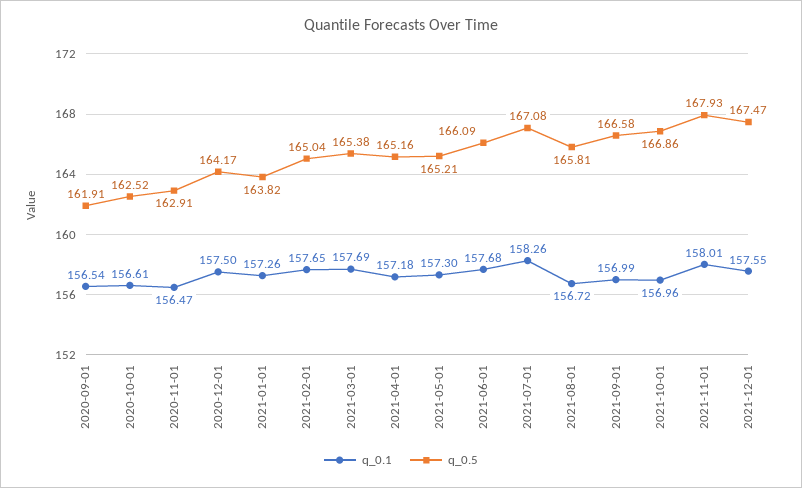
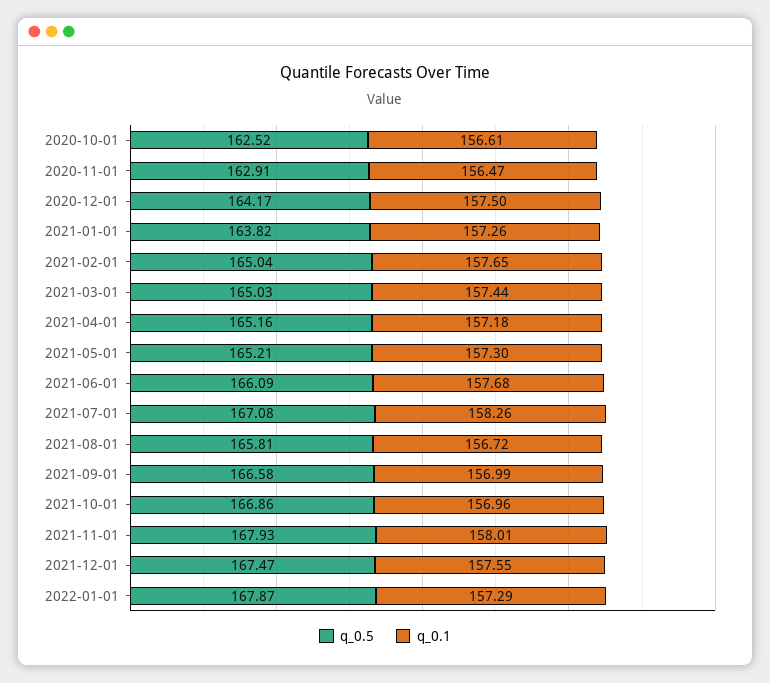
q_0.1, 2020-09-01: 156.54 -> none
q_0.5, 2020-09-01: 161.91 -> none
q_0.1, 2021-03-01: 157.69 -> 157.44
q_0.5, 2021-03-01: 165.38 -> 165.03
q_0.5, 2022-01-01: none -> 167.87
q_0.1, 2022-01-01: none -> 157.29

